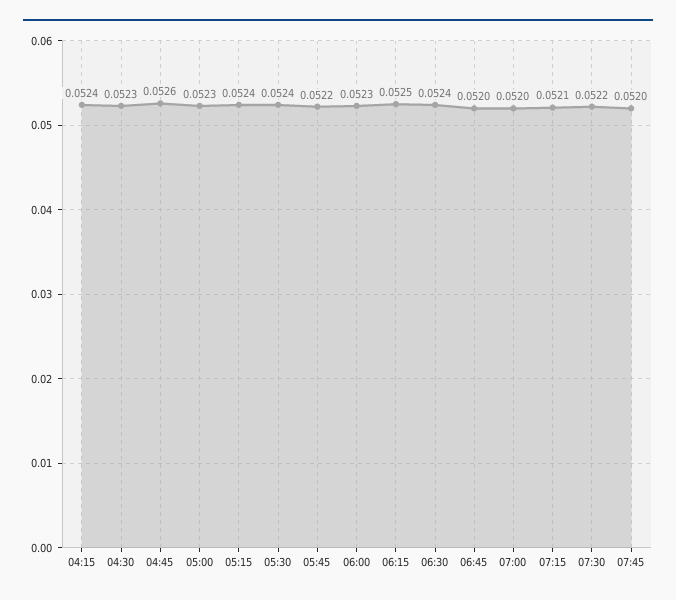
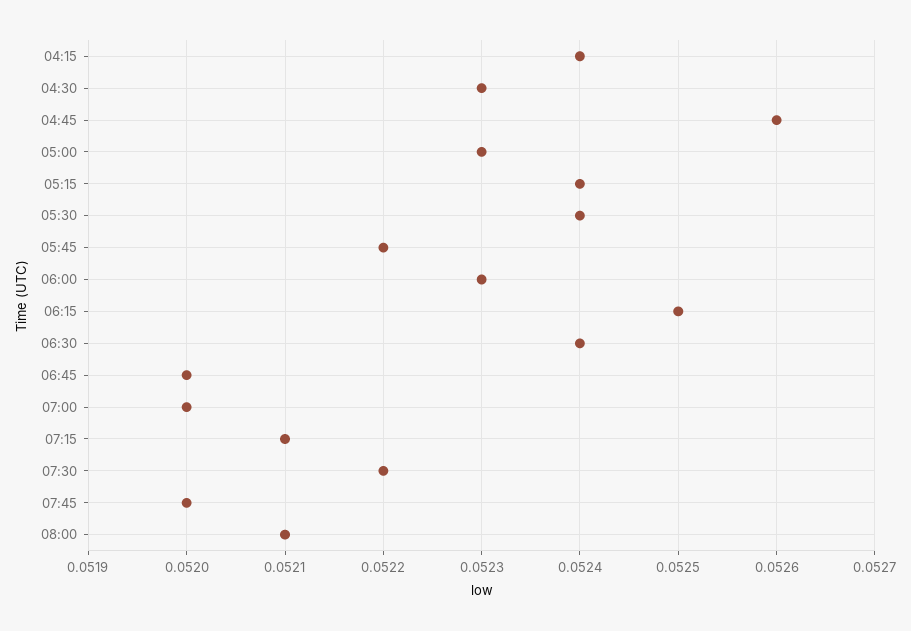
08:00: none -> 0.0521

